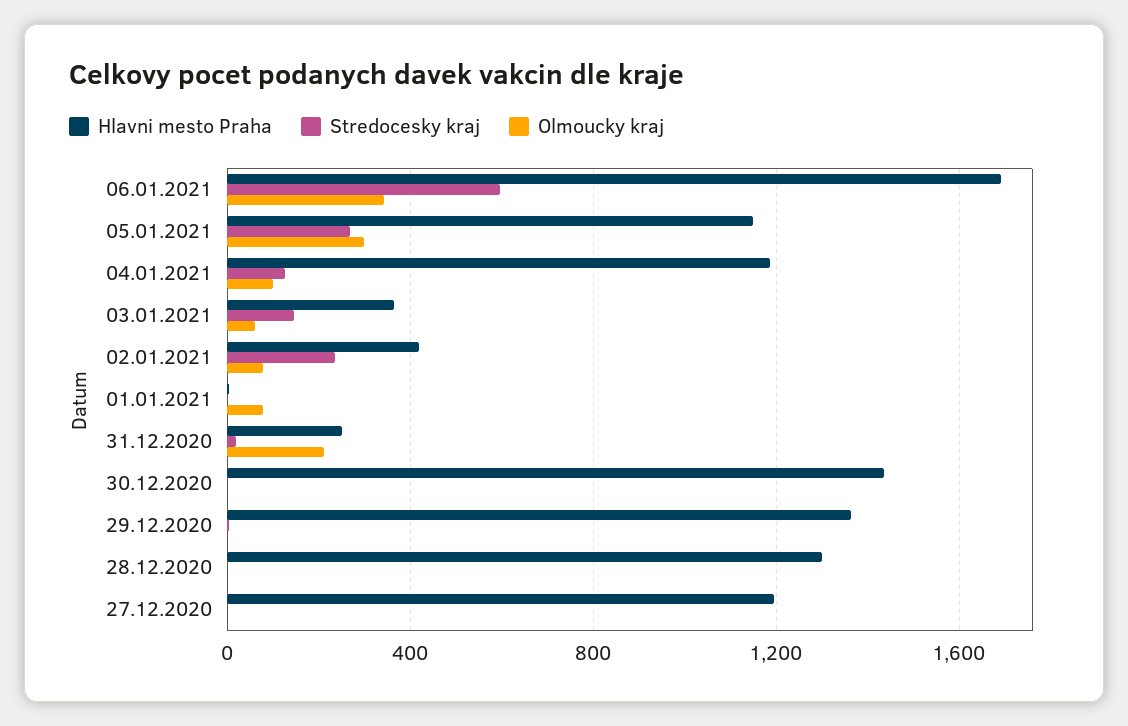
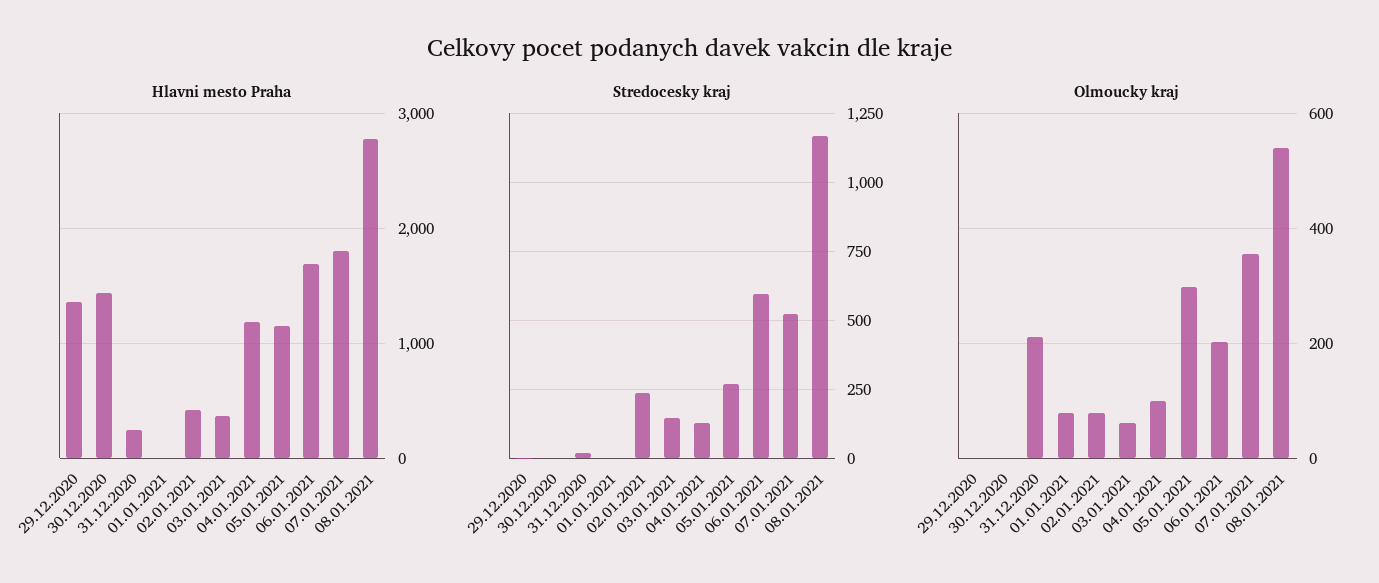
Olmoucky kraj, 06.01.2021: 350 -> 200
Hlavni mesto Praha, 28.12.2020: 1300 -> none
Stredocesky kraj, 28.12.2020: 0 -> none
Olmoucky kraj, 28.12.2020: 0 -> none
Hlavni mesto Praha, 27.12.2020: 1200 -> none
Stredocesky kraj, 27.12.2020: 0 -> none
Olmoucky kraj, 27.12.2020: 0 -> none
Hlavni mesto Praha, 07.01.2021: none -> 1800
Hlavni mesto Praha, 08.01.2021: none -> 2800
Stredocesky kraj, 07.01.2021: none -> 525
Stredocesky kraj, 08.01.2021: none -> 1175
Olmoucky kraj, 07.01.2021: none -> 360
Olmoucky kraj, 08.01.2021: none -> 540

